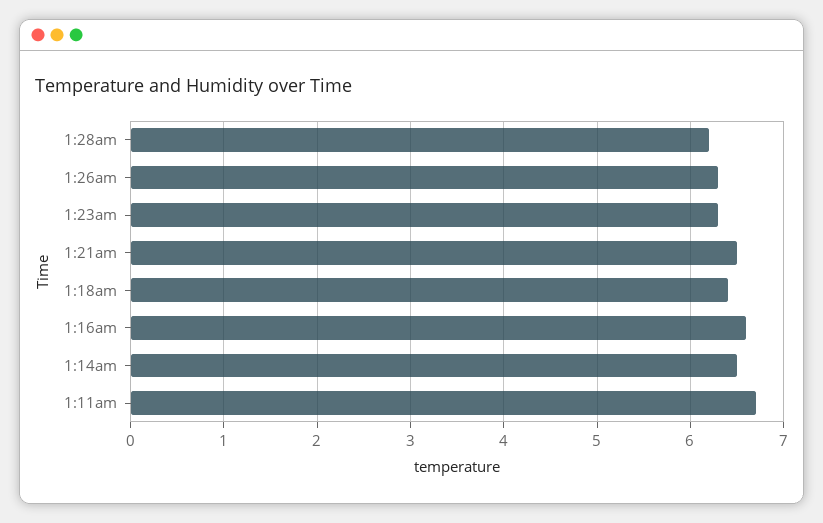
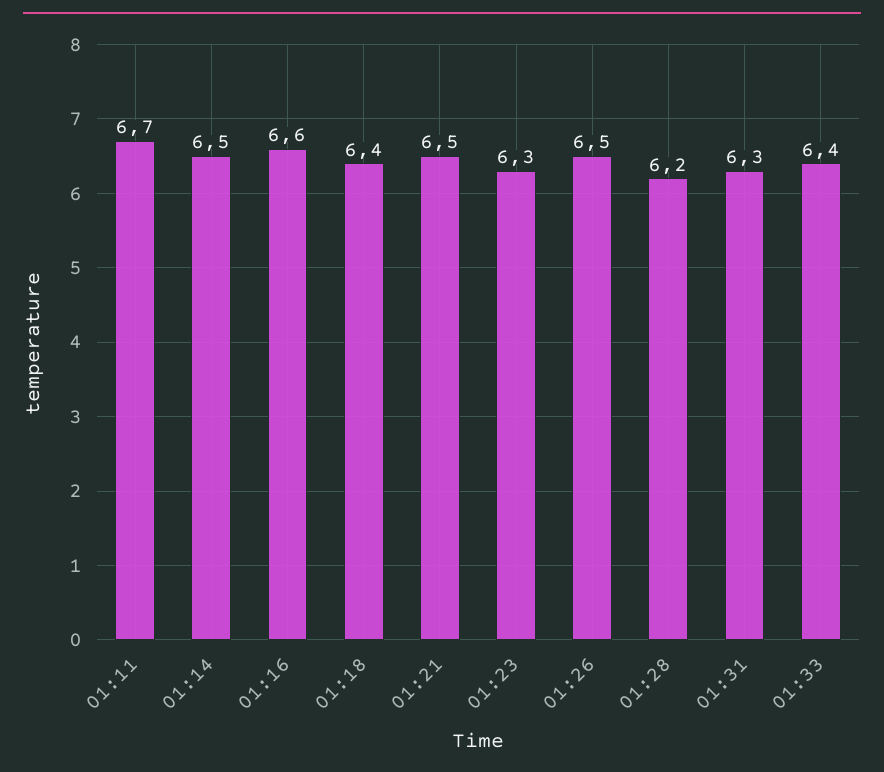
1:26am: 6.3 -> 6.5
01:31: none -> 6.3
01:33: none -> 6.4

